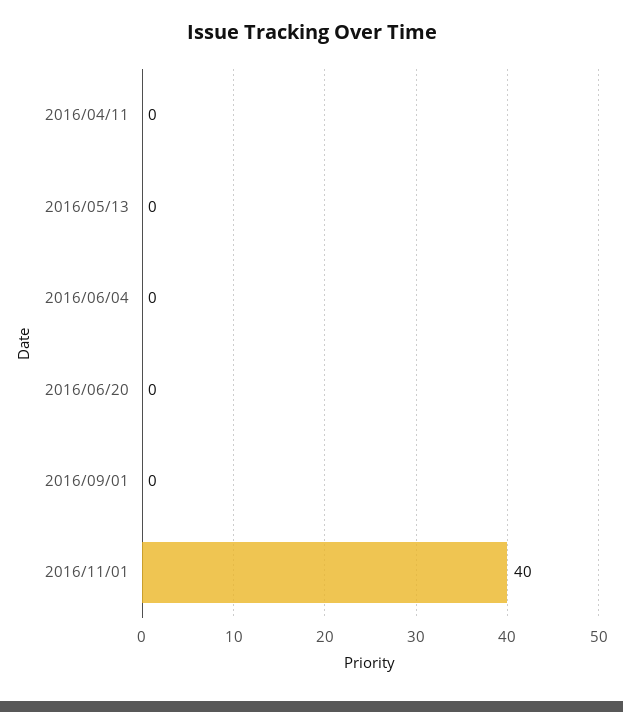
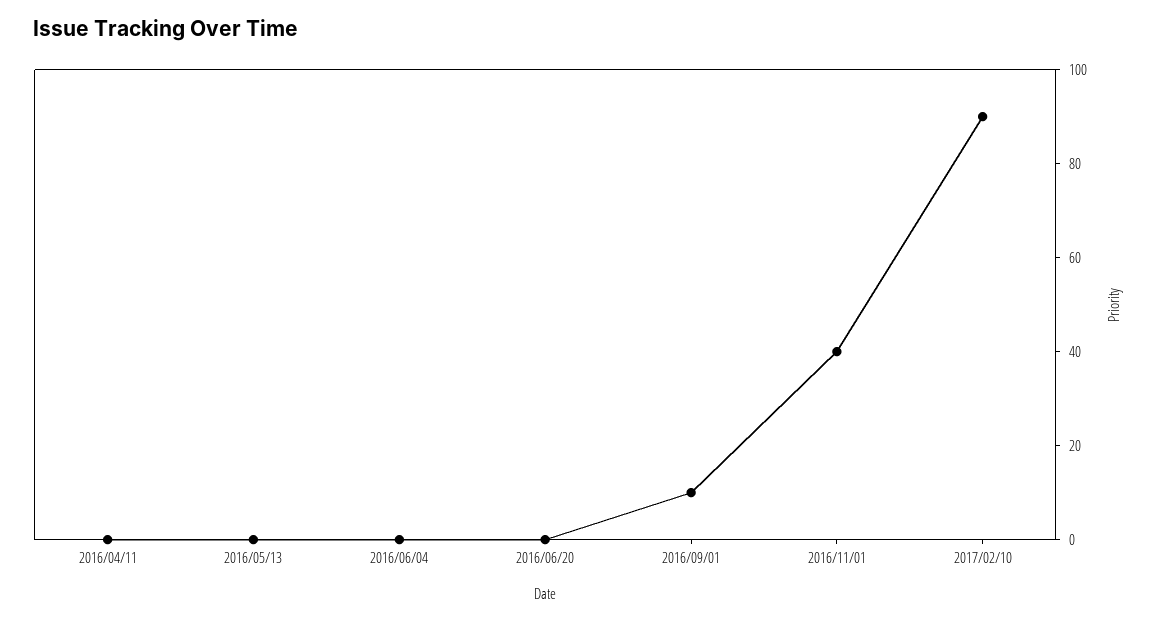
2016/09/01: 0 -> 10
2017/02/10: none -> 90

